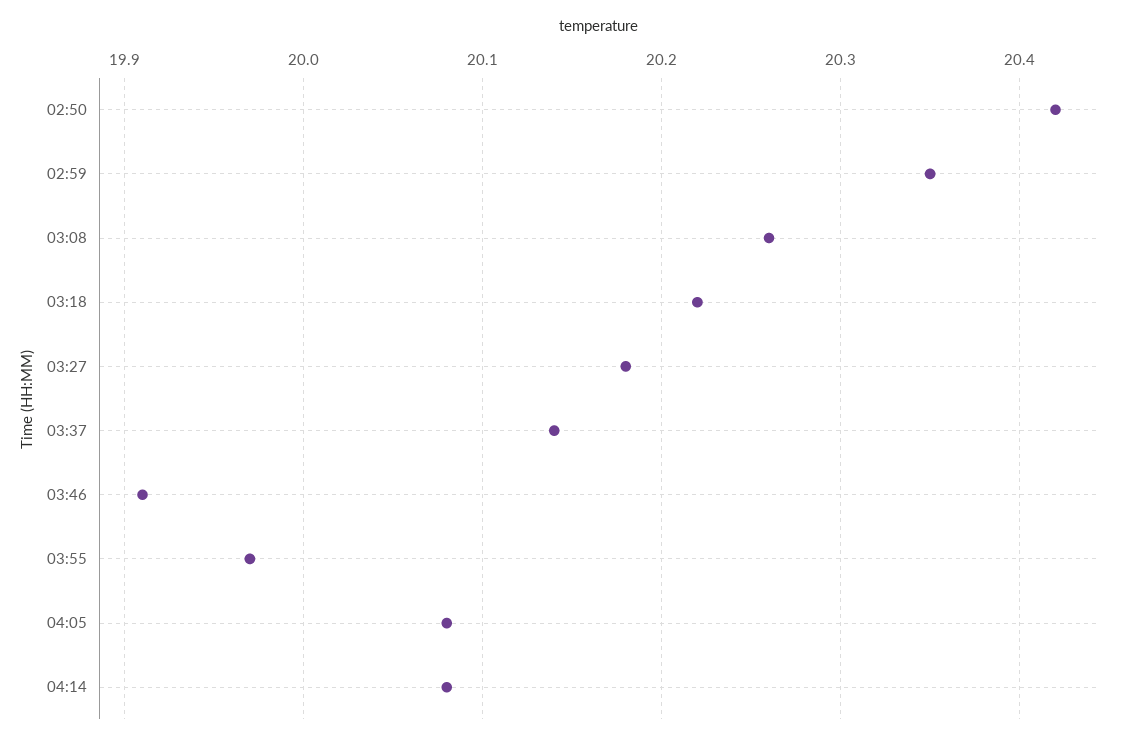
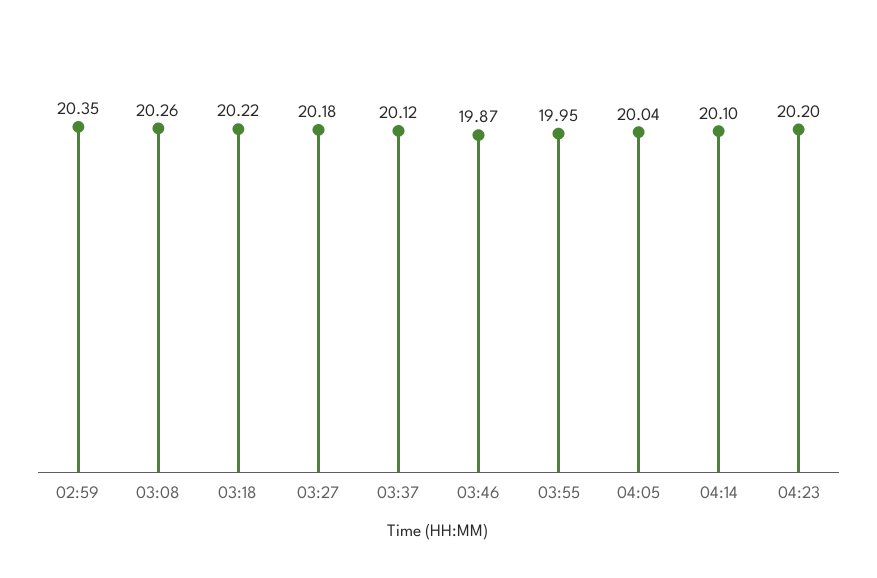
02:50: 20.42 -> none
03:37: 20.14 -> 20.12
03:46: 19.91 -> 19.87
03:55: 19.97 -> 19.95
04:05: 20.08 -> 20.04
04:14: 20.08 -> 20.1
04:23: none -> 20.2

